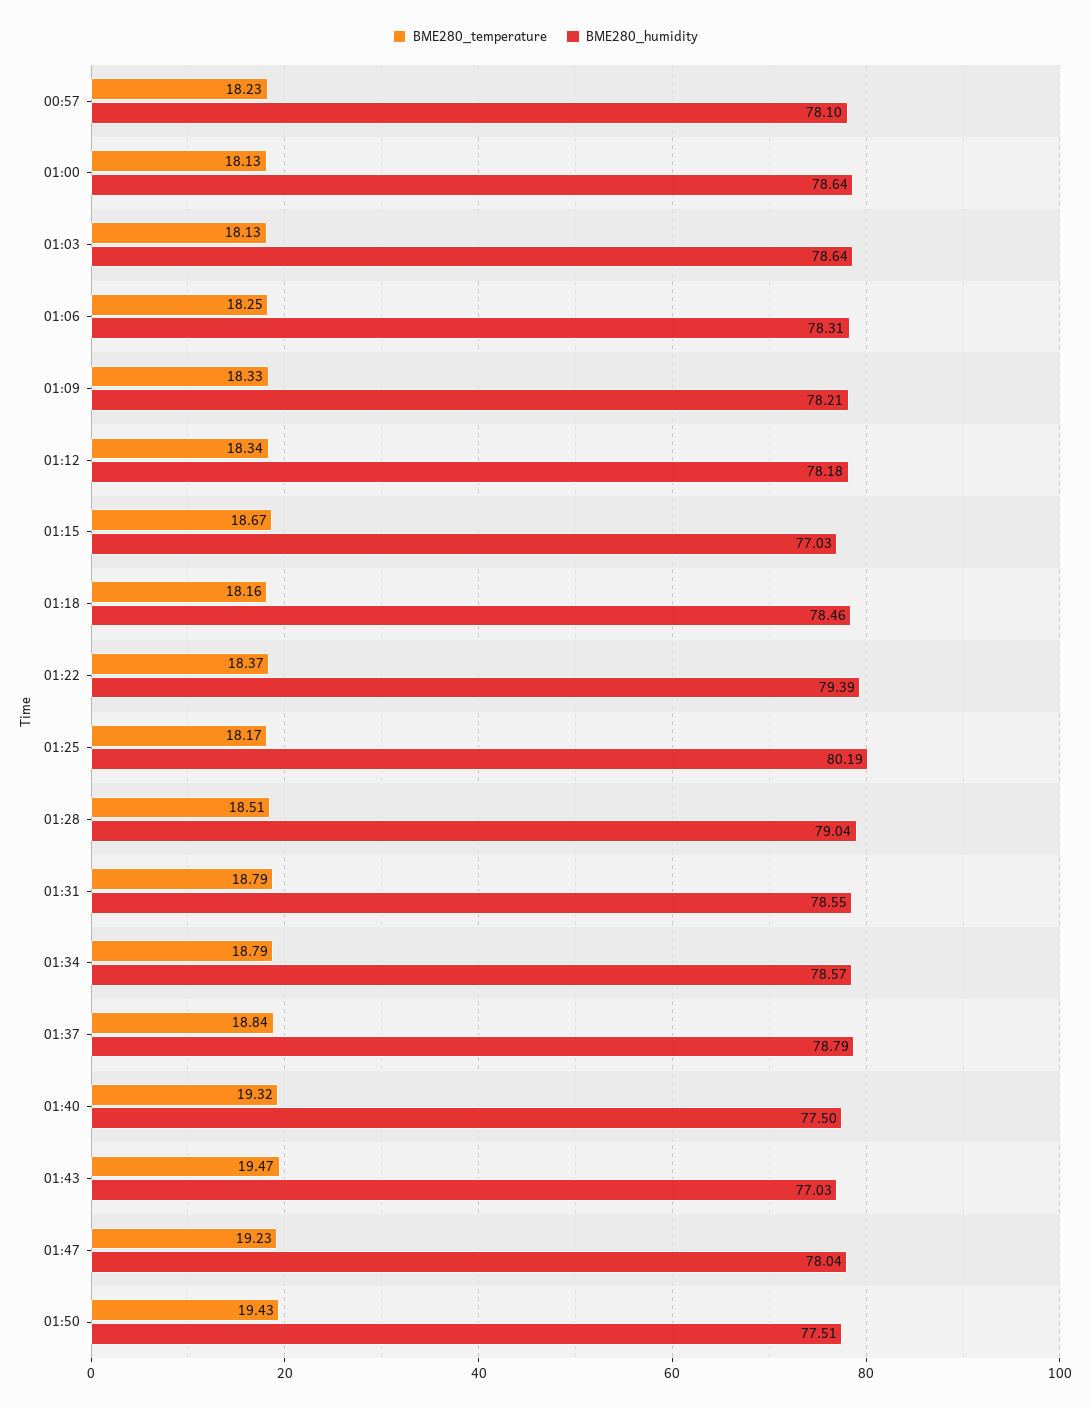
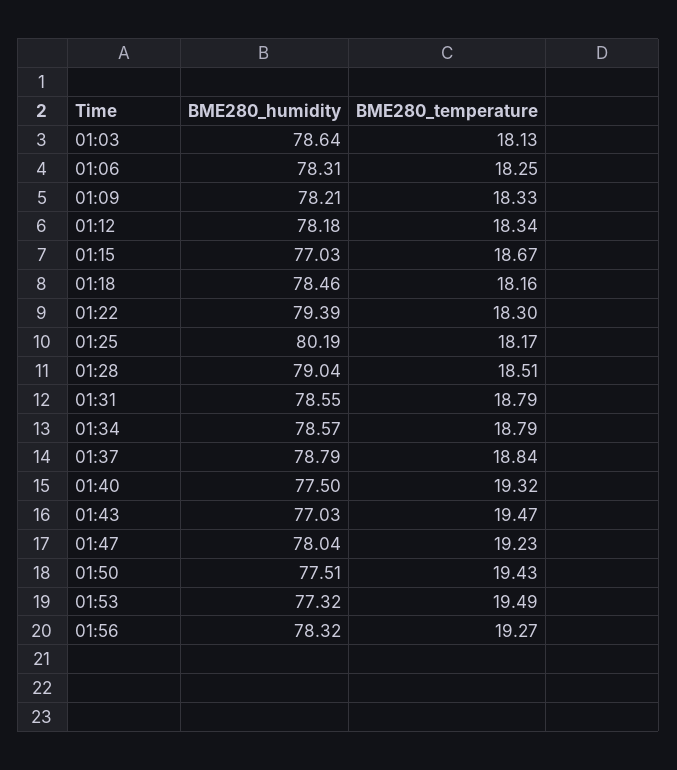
BME280_temperature, 00:57: 18.23 -> none
BME280_humidity, 00:57: 78.1 -> none
BME280_temperature, 01:00: 18.13 -> none
BME280_humidity, 01:00: 78.64 -> none
BME280_temperature, 01:22: 18.37 -> 18.3
BME280_humidity, 01:53: none -> 77.32
BME280_temperature, 01:53: none -> 19.49
BME280_humidity, 01:56: none -> 78.32
BME280_temperature, 01:56: none -> 19.27

